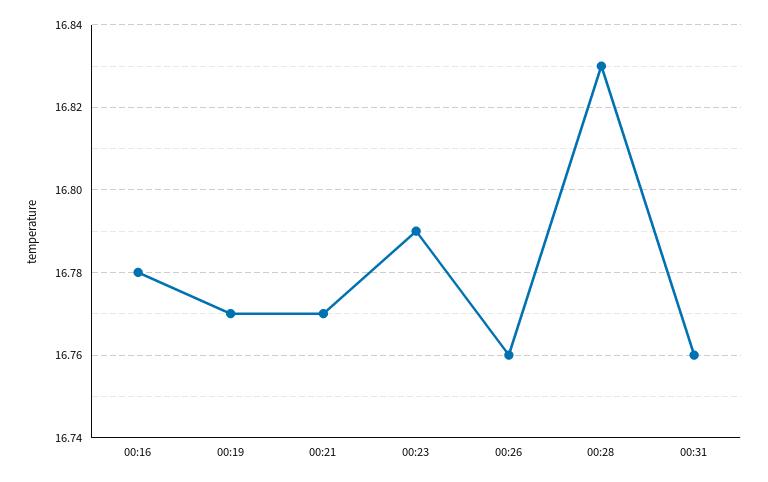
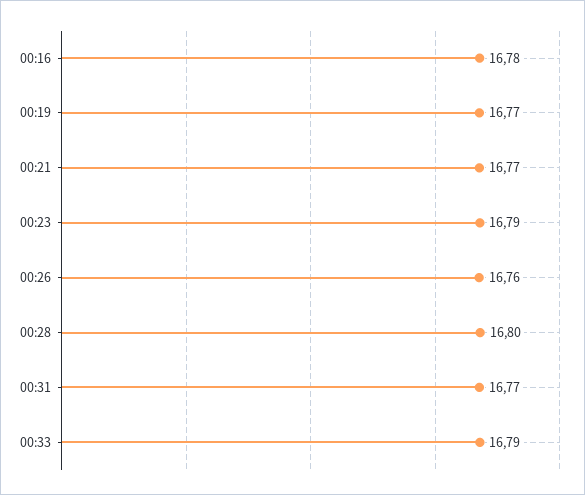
00:28: 16.83 -> 16.8
00:31: 16.76 -> 16.77
00:33: none -> 16.79

